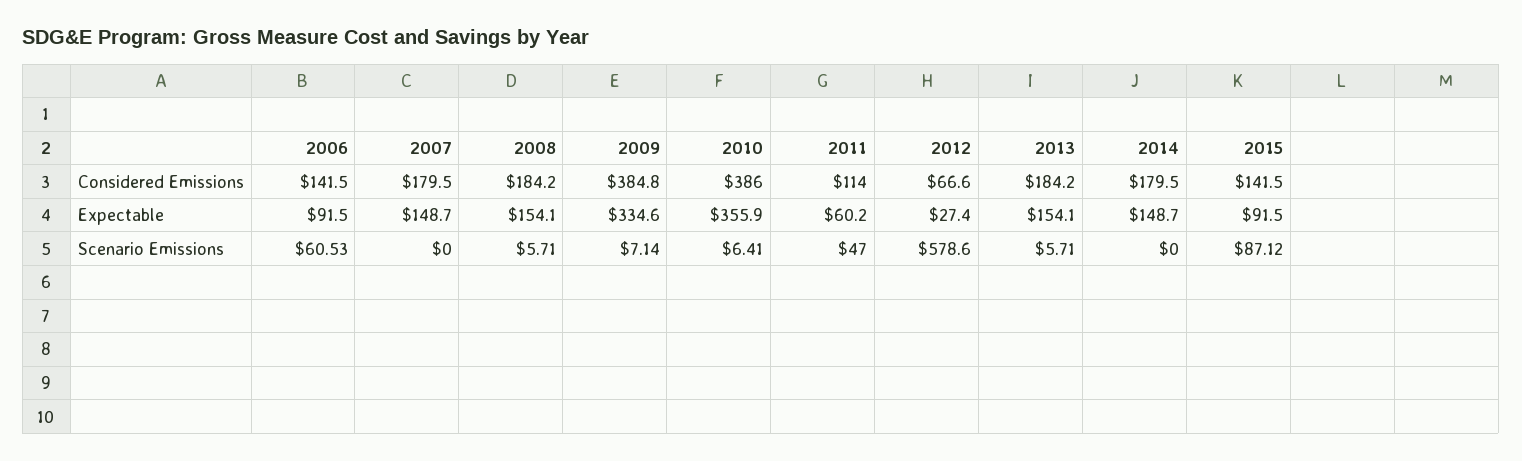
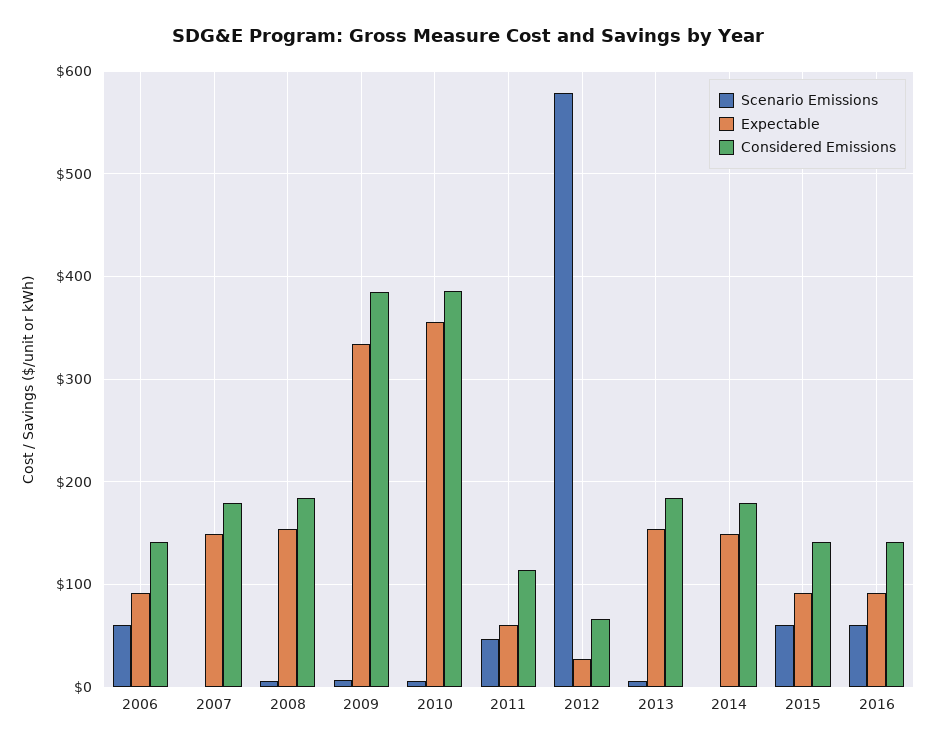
Scenario Emissions, 2015: 87.12 -> 60
Scenario Emissions, 2016: none -> 60
Expectable, 2016: none -> 90
Considered Emissions, 2016: none -> 140

